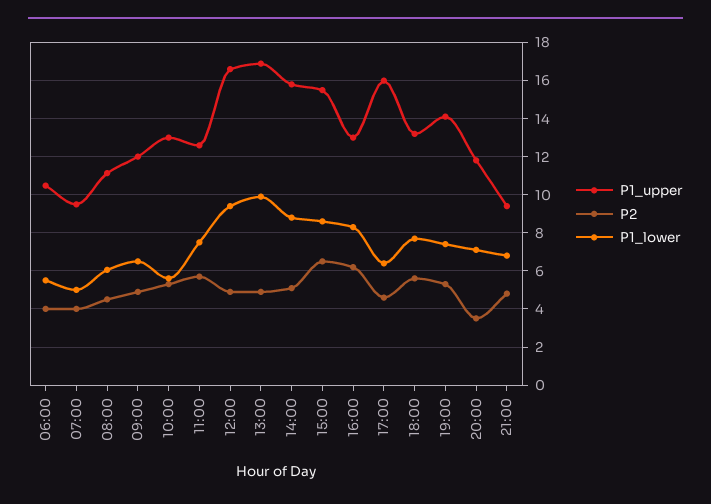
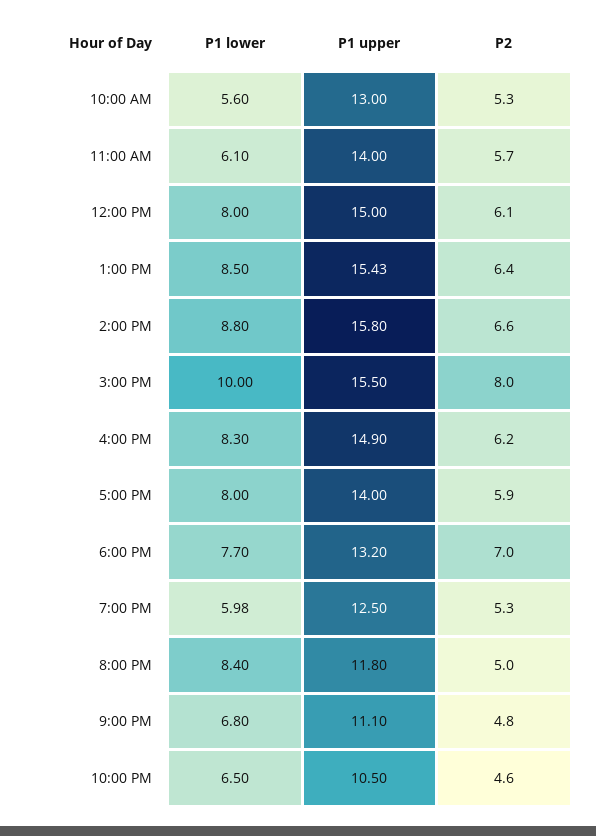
P1_upper, 06:00: 10.5 -> none
P2, 06:00: 4 -> none
P1_lower, 06:00: 5.5 -> none
P1_upper, 07:00: 9.5 -> none
P2, 07:00: 4 -> none
P1_lower, 07:00: 5 -> none
P1_upper, 08:00: 11 -> none
P2, 08:00: 4.5 -> none
P1_lower, 08:00: 6 -> none
P1_upper, 09:00: 12 -> none
P2, 09:00: 5 -> none
P1_lower, 09:00: 6.5 -> none
P1_upper, 11:00: 12.5 -> 14
P1_lower, 11:00: 7.5 -> 6.1
P1_upper, 12:00: 16.5 -> 15
P2, 12:00: 5 -> 6.1
P1_lower, 12:00: 9.5 -> 8
P1_upper, 13:00: 17 -> 15.43
P2, 13:00: 5 -> 6.4
P1_lower, 13:00: 10 -> 8.5
P2, 14:00: 5 -> 6.6
P2, 15:00: 6.5 -> 8
P1_lower, 15:00: 8.5 -> 10
P1_upper, 16:00: 13 -> 14.9
P1_upper, 17:00: 16 -> 14
P2, 17:00: 4.5 -> 5.9
P1_lower, 17:00: 6.5 -> 8
P2, 18:00: 5.5 -> 7
P1_upper, 19:00: 14 -> 12.5
P1_lower, 19:00: 7.5 -> 5.98
P2, 20:00: 3.5 -> 5
P1_lower, 20:00: 7 -> 8.4
P1_upper, 21:00: 9.5 -> 11.1
P1_lower, 10:00 PM: none -> 6.5
P1_upper, 10:00 PM: none -> 10.5
P2, 10:00 PM: none -> 4.6

